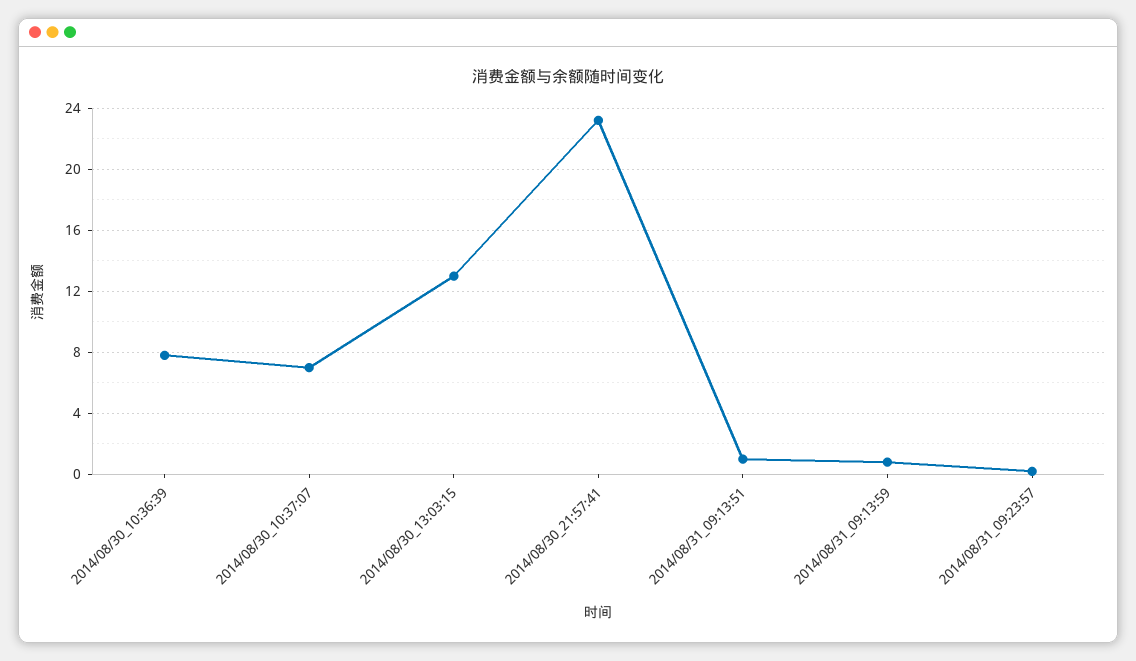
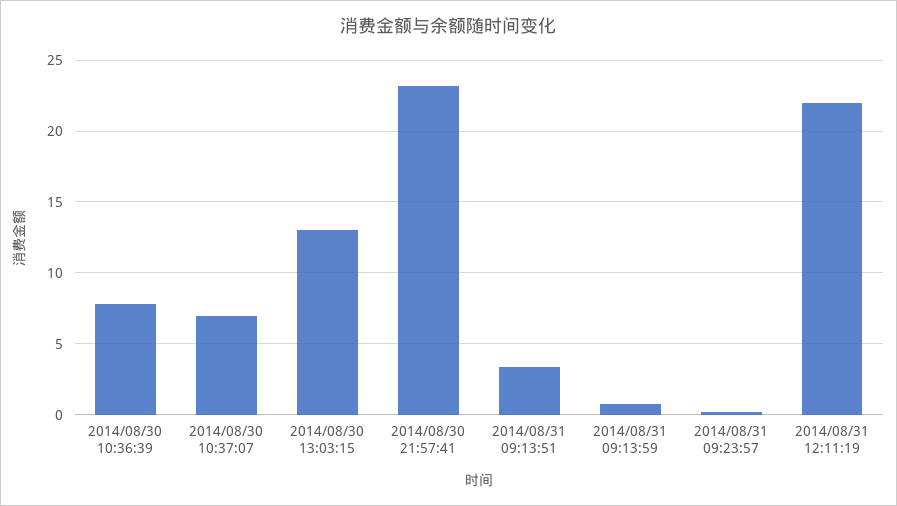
2014/08/31_09:13:51: 1 -> 3.5
2014/08/31 12:11:19: none -> 22

